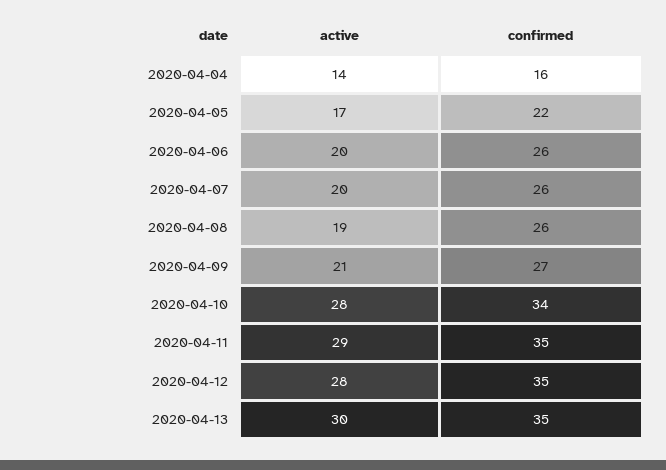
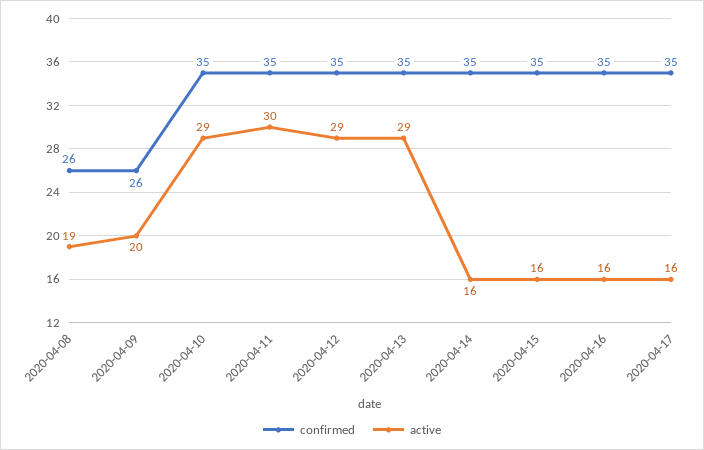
active, 2020-04-04: 14 -> none
confirmed, 2020-04-04: 16 -> none
active, 2020-04-05: 17 -> none
confirmed, 2020-04-05: 22 -> none
active, 2020-04-06: 20 -> none
confirmed, 2020-04-06: 26 -> none
active, 2020-04-07: 20 -> none
confirmed, 2020-04-07: 26 -> none
active, 2020-04-09: 21 -> 20
confirmed, 2020-04-09: 27 -> 26
active, 2020-04-10: 28 -> 29
confirmed, 2020-04-10: 34 -> 35
active, 2020-04-11: 29 -> 30
active, 2020-04-12: 28 -> 29
active, 2020-04-13: 30 -> 29
confirmed, 2020-04-14: none -> 35
active, 2020-04-14: none -> 16
confirmed, 2020-04-15: none -> 35
active, 2020-04-15: none -> 16
confirmed, 2020-04-16: none -> 35
active, 2020-04-16: none -> 16
confirmed, 2020-04-17: none -> 35
active, 2020-04-17: none -> 16

